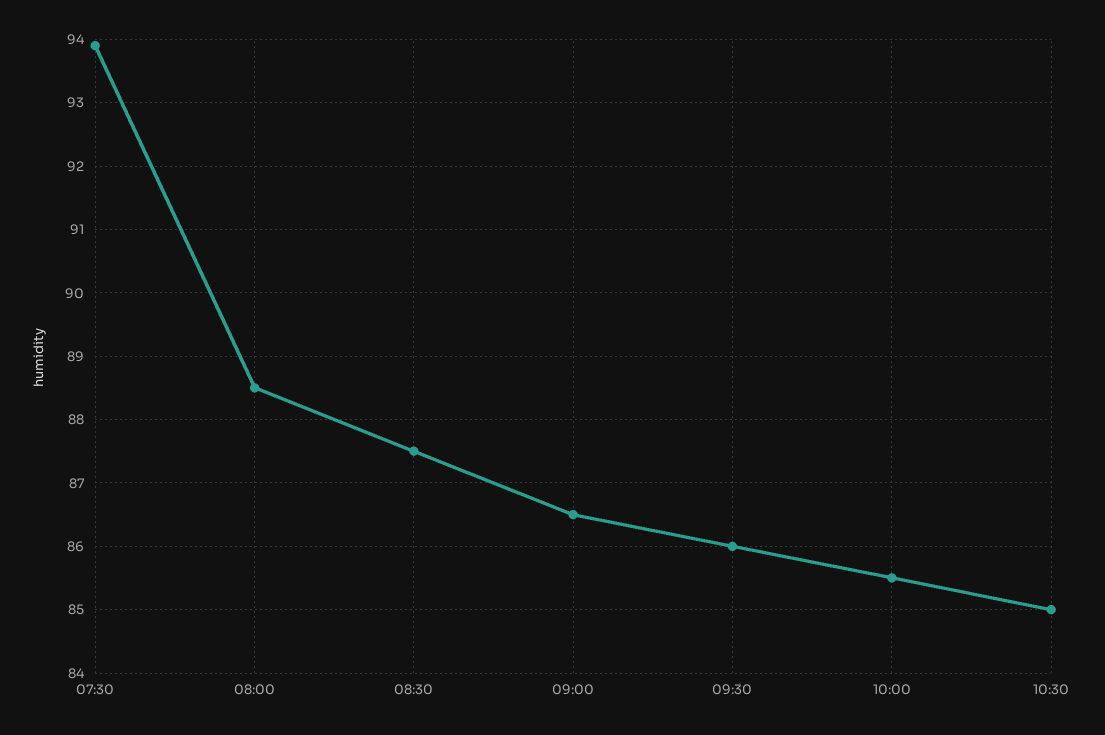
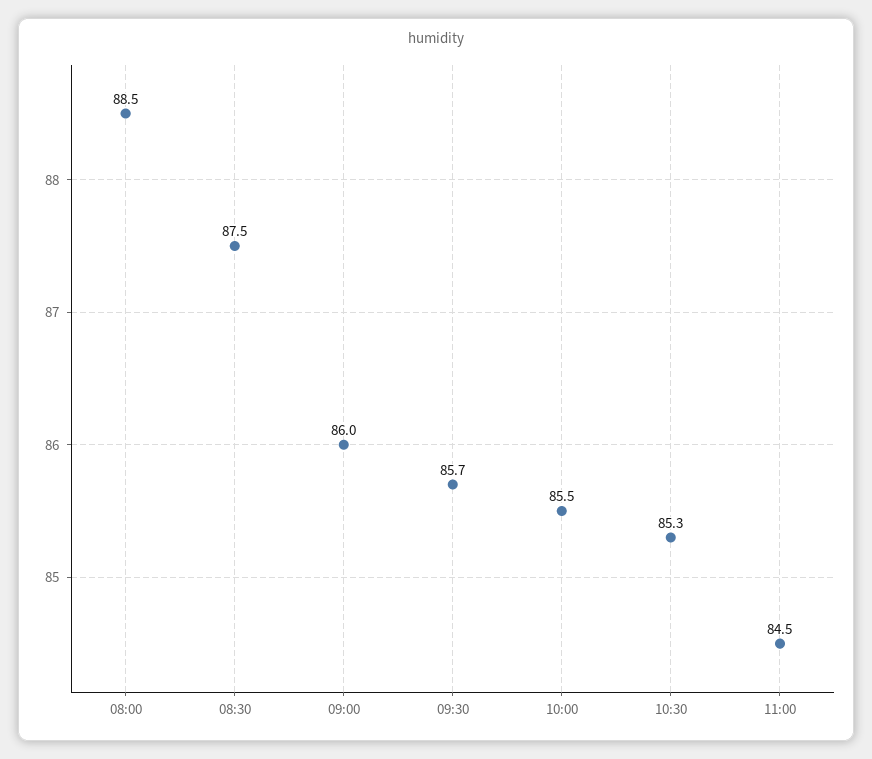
07:30: 93.9 -> none
09:00: 86.5 -> 86
09:30: 86 -> 85.7
10:30: 85 -> 85.3
11:00: none -> 84.5

